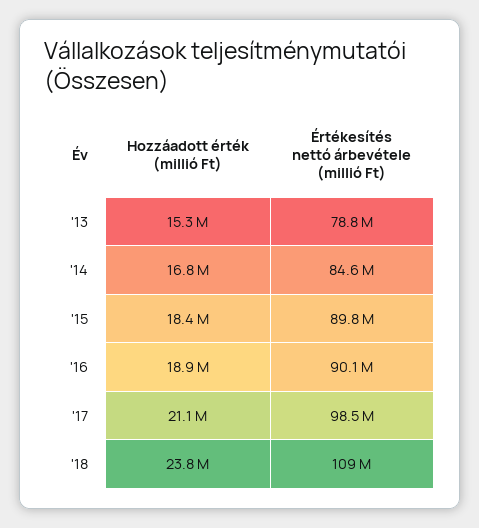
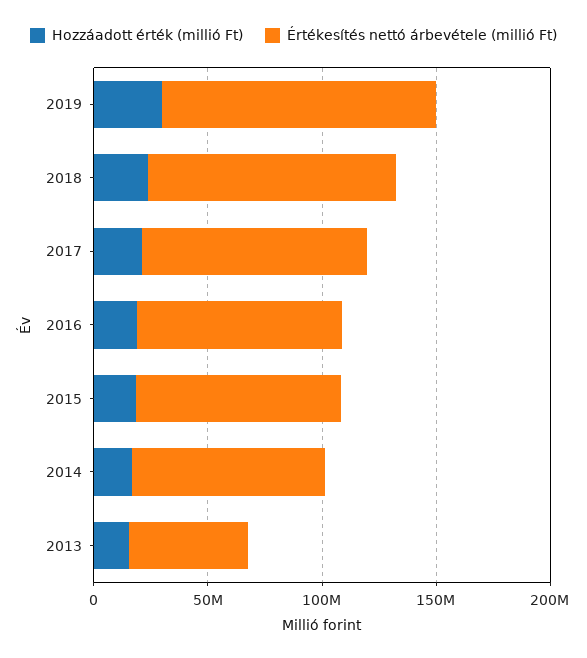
Értékesítés nettó árbevétele (millió Ft), '13: 78800000 -> 50000000
Hozzáadott érték (millió Ft), 2019: none -> 30000000
Értékesítés nettó árbevétele (millió Ft), 2019: none -> 120000000

